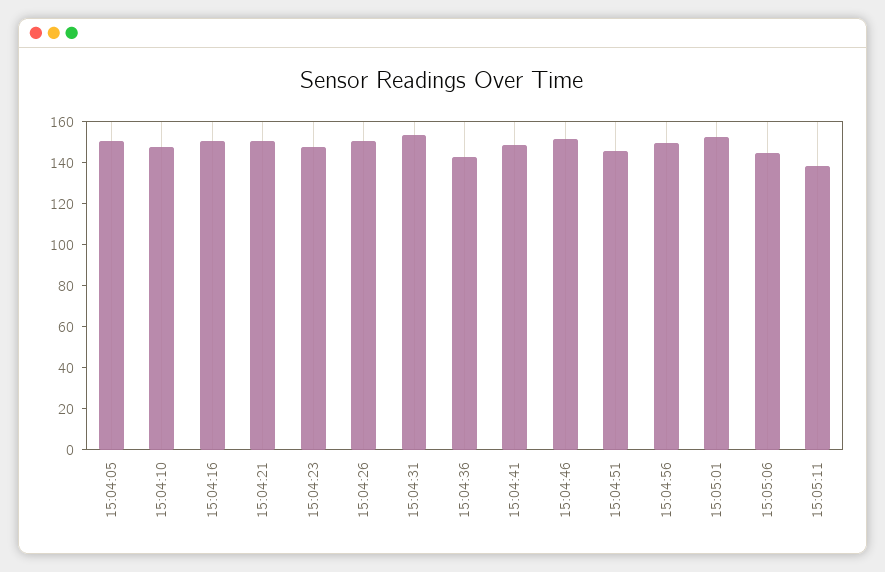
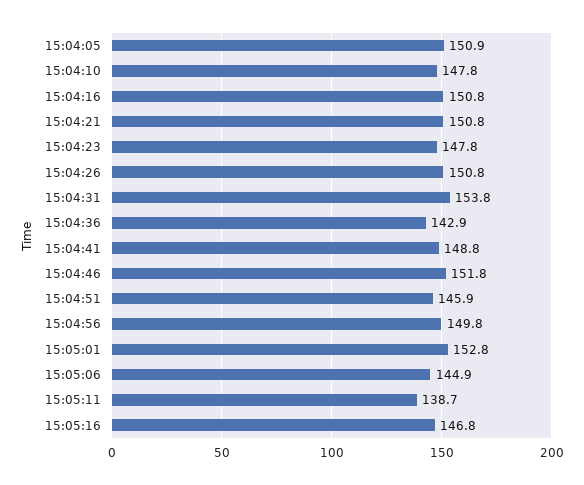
15:05:16: none -> 146.8

